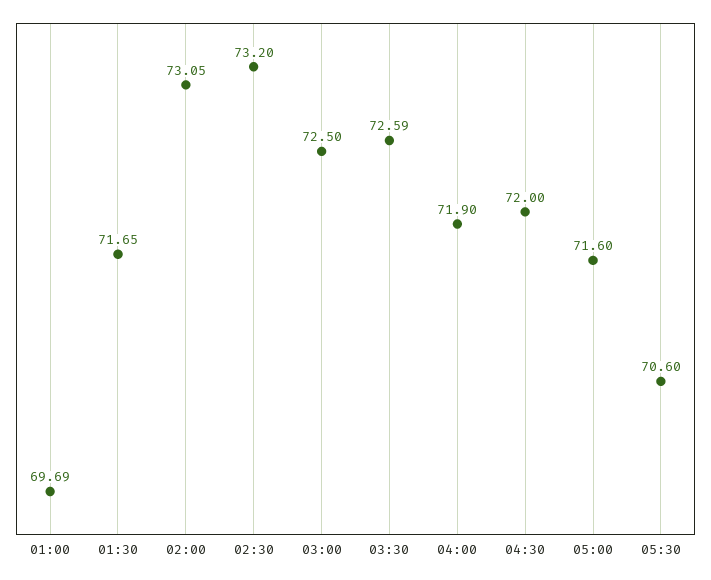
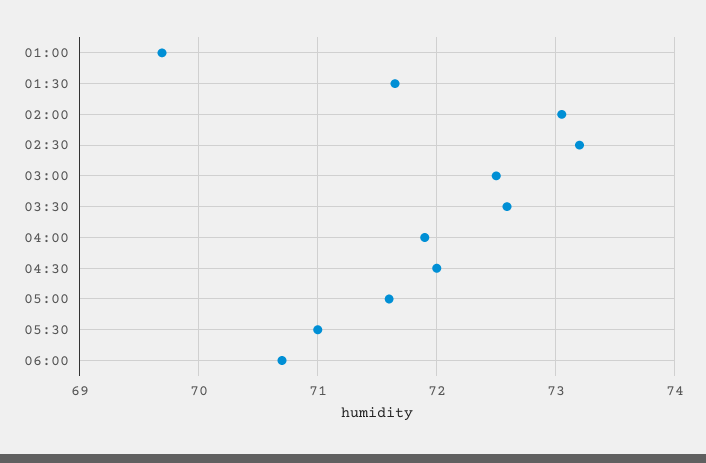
05:30: 70.6 -> 71
06:00: none -> 70.7

